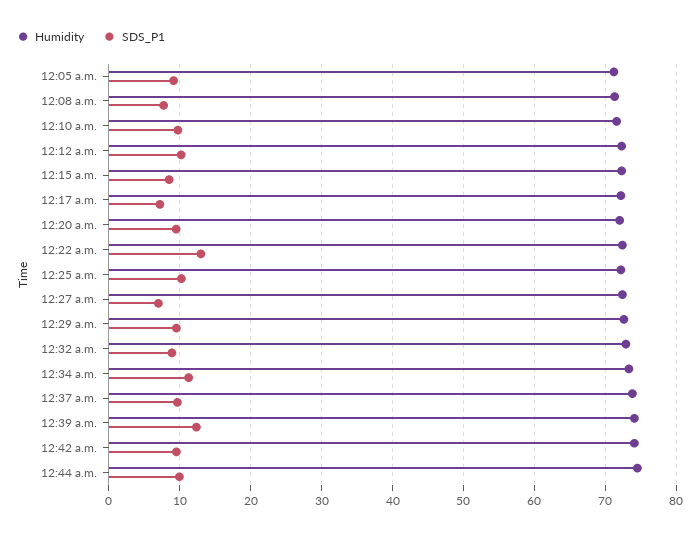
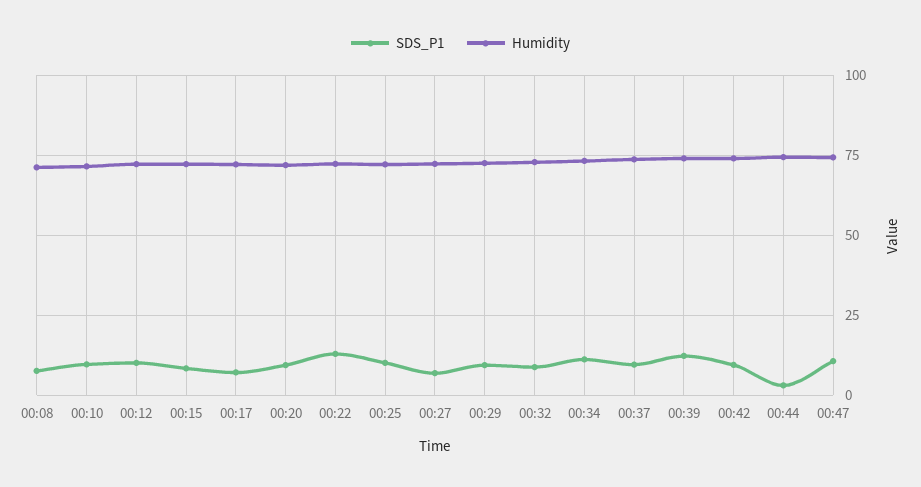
Humidity, 12:05 a.m.: 71 -> none
SDS_P1, 12:05 a.m.: 9 -> none
SDS_P1, 12:44 a.m.: 10 -> 2.5
SDS_P1, 00:47: none -> 10
Humidity, 00:47: none -> 75

